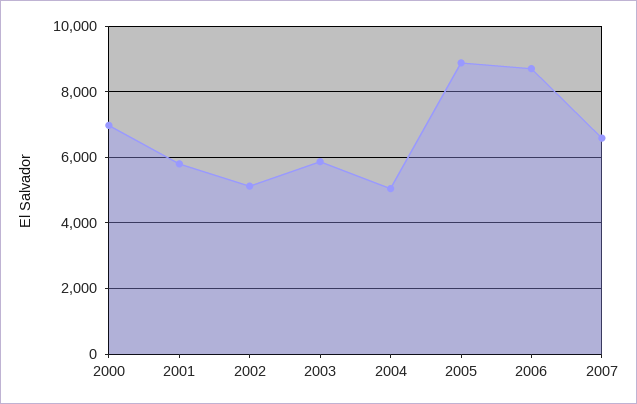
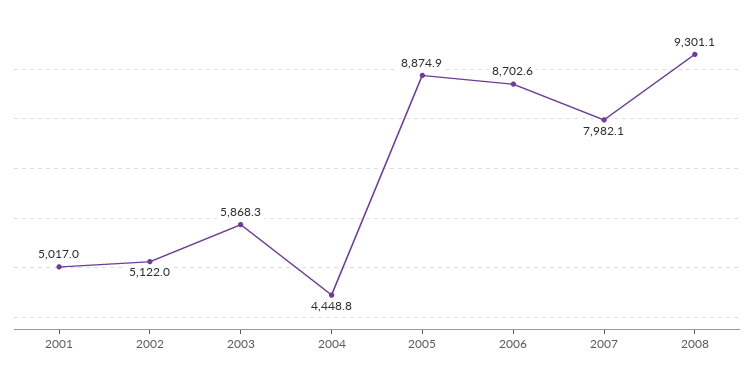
2000: 7000 -> none
2001: 5800 -> 5017
2004: 5000 -> 4448.8
2007: 6600 -> 7982.1
2008: none -> 9301.1

